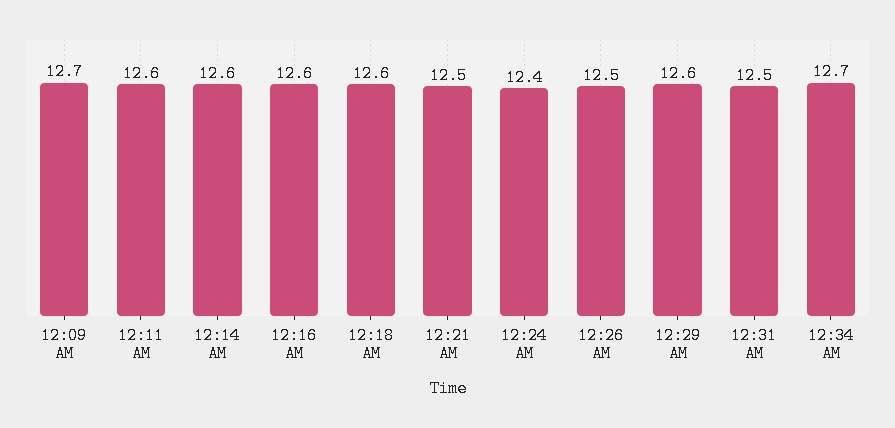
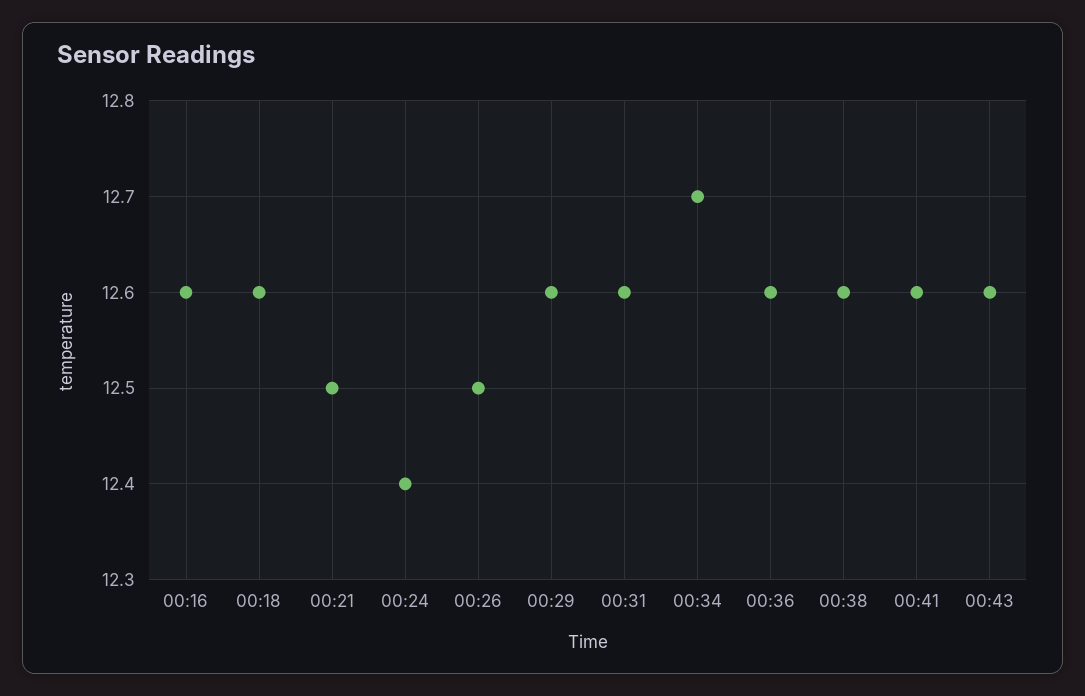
12:09 AM: 12.7 -> none
12:11 AM: 12.6 -> none
12:14 AM: 12.6 -> none
12:31 AM: 12.5 -> 12.6
00:36: none -> 12.6
00:38: none -> 12.6
00:41: none -> 12.6
00:43: none -> 12.6

